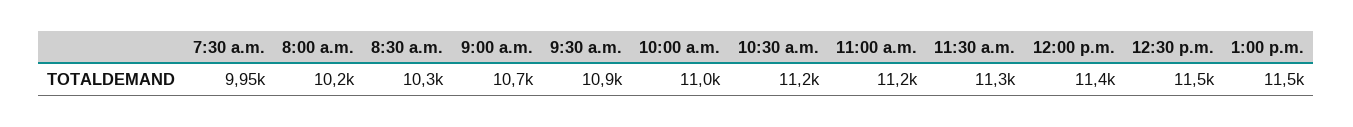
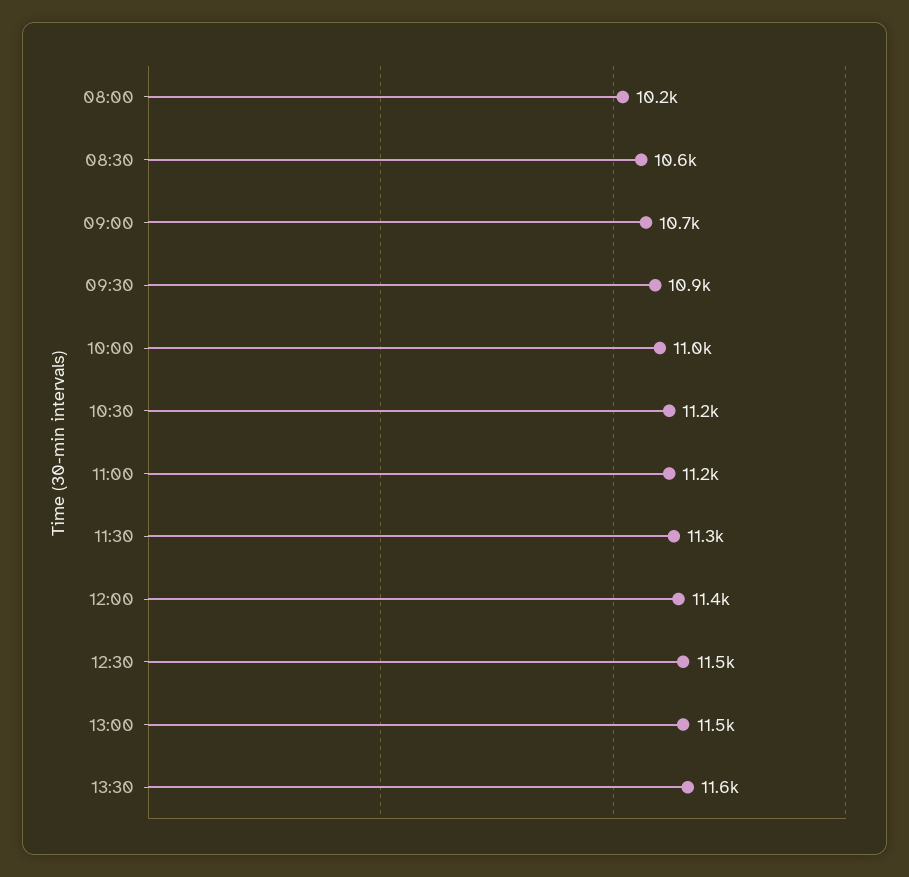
7:30 a.m.: 9950 -> none
8:30 a.m.: 10300 -> 10600
13:30: none -> 11600

